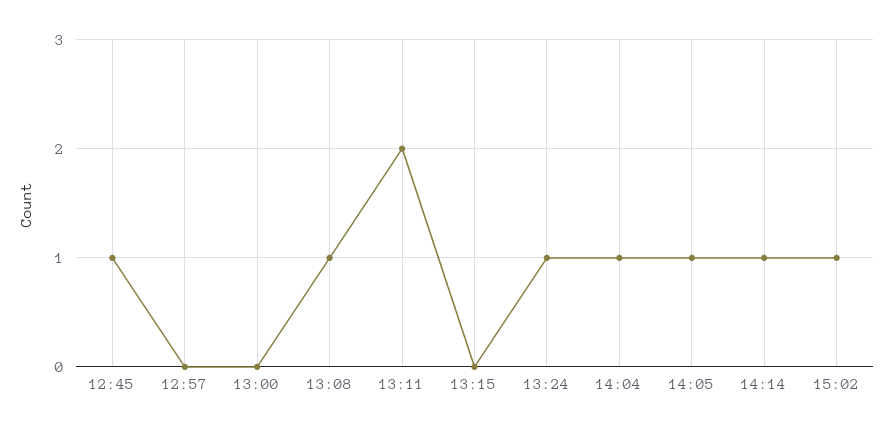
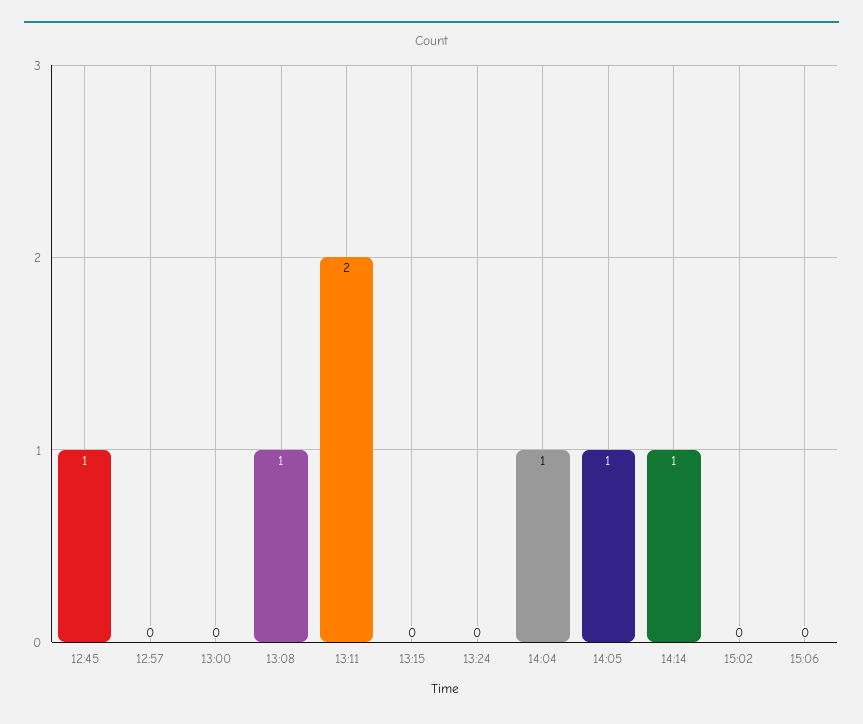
13:24: 1 -> 0
15:02: 1 -> 0
15:06: none -> 0

